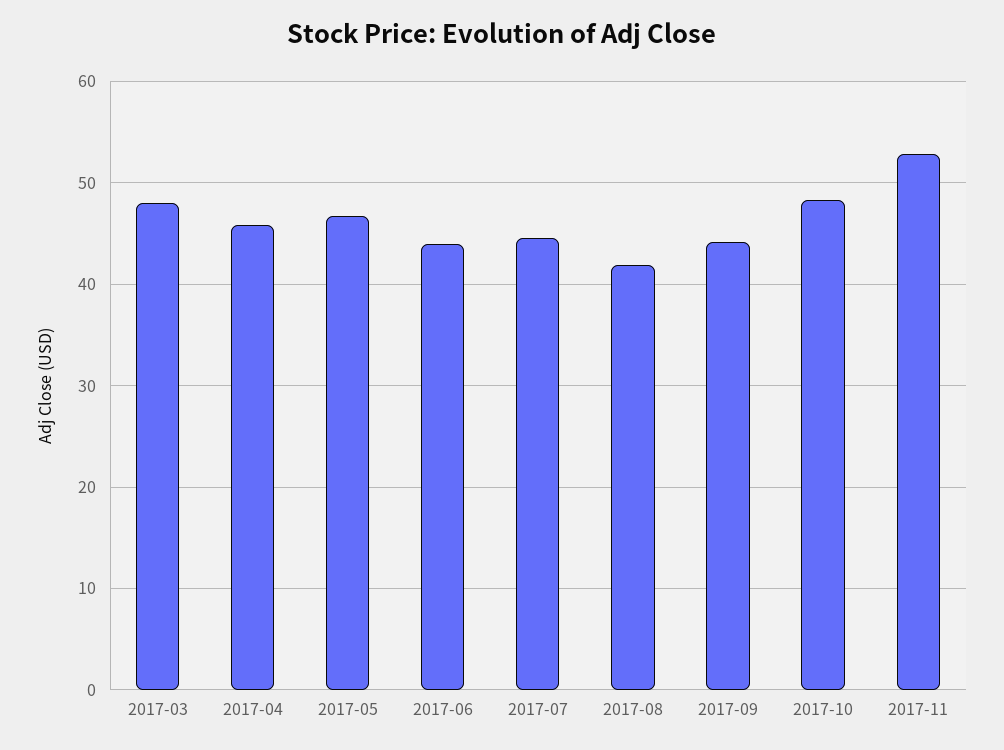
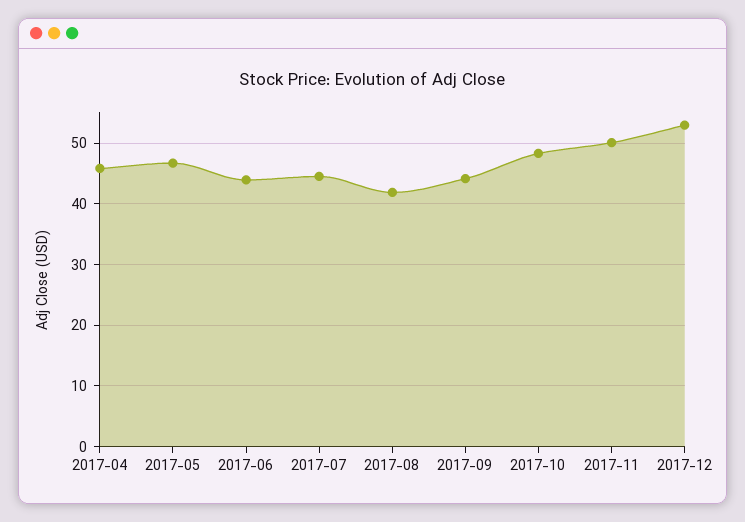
2017-03: 48 -> none
2017-11: 53 -> 50
2017-12: none -> 53

